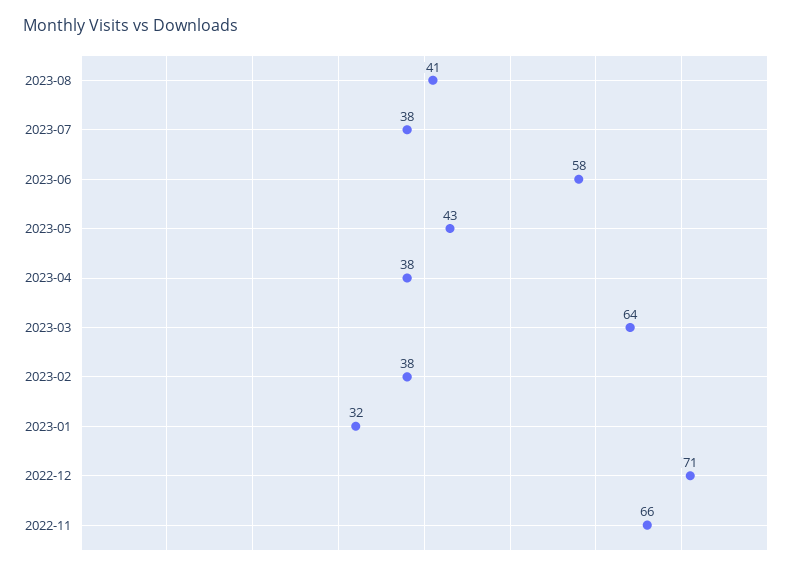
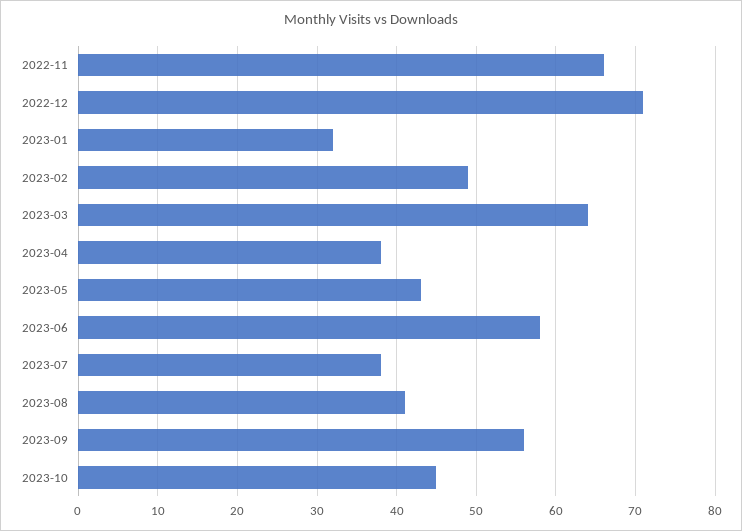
2023-02: 38 -> 49
2023-09: none -> 56
2023-10: none -> 45

